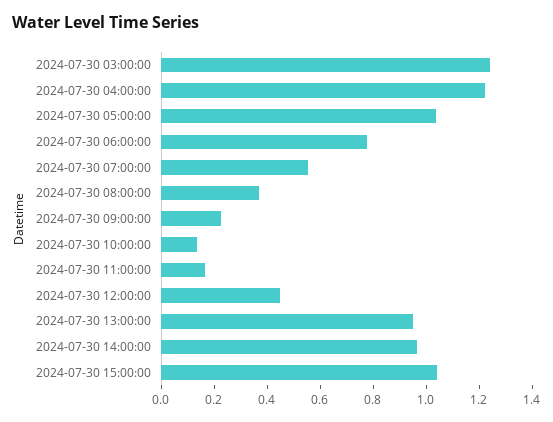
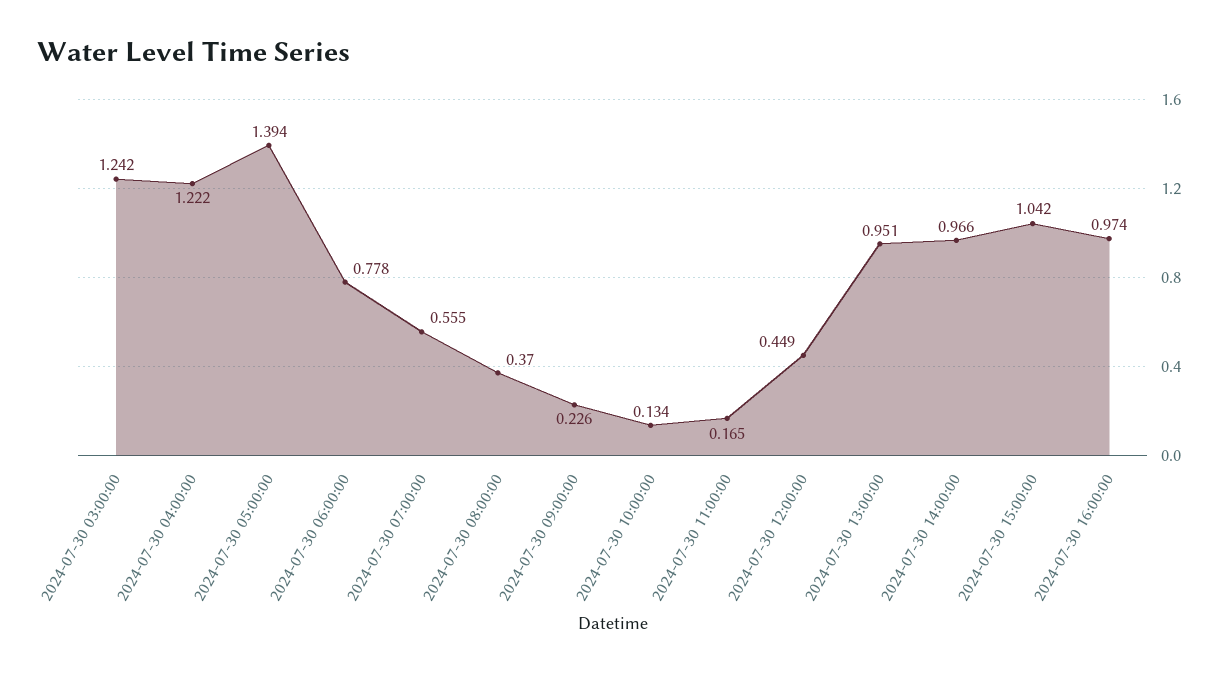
2024-07-30 05:00:00: 1.05 -> 1.394
2024-07-30 16:00:00: none -> 0.974

